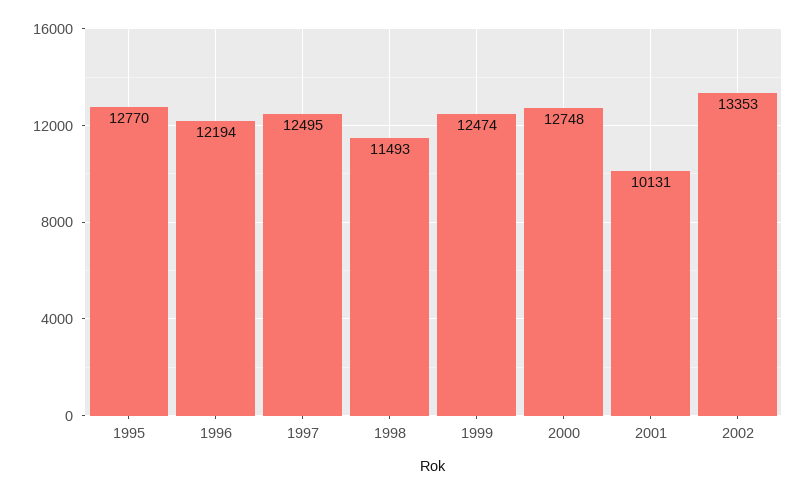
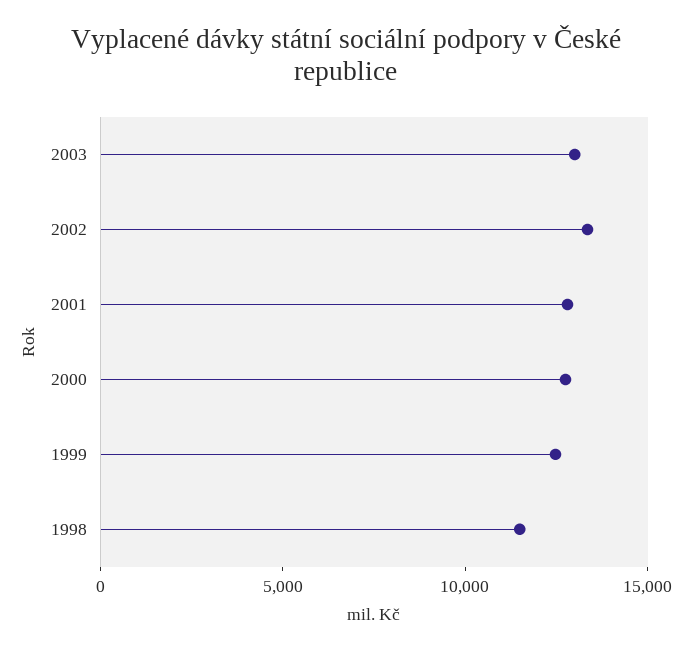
1995: 12770 -> none
1996: 12194 -> none
1997: 12495 -> none
2001: 10131 -> 13000
2003: none -> 13000

